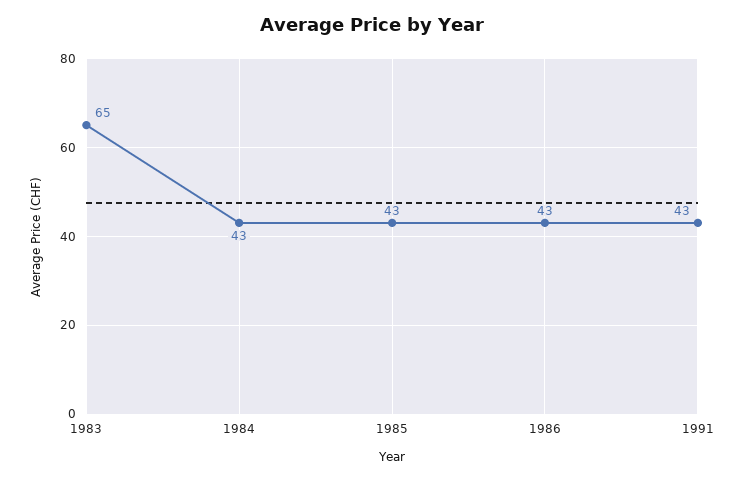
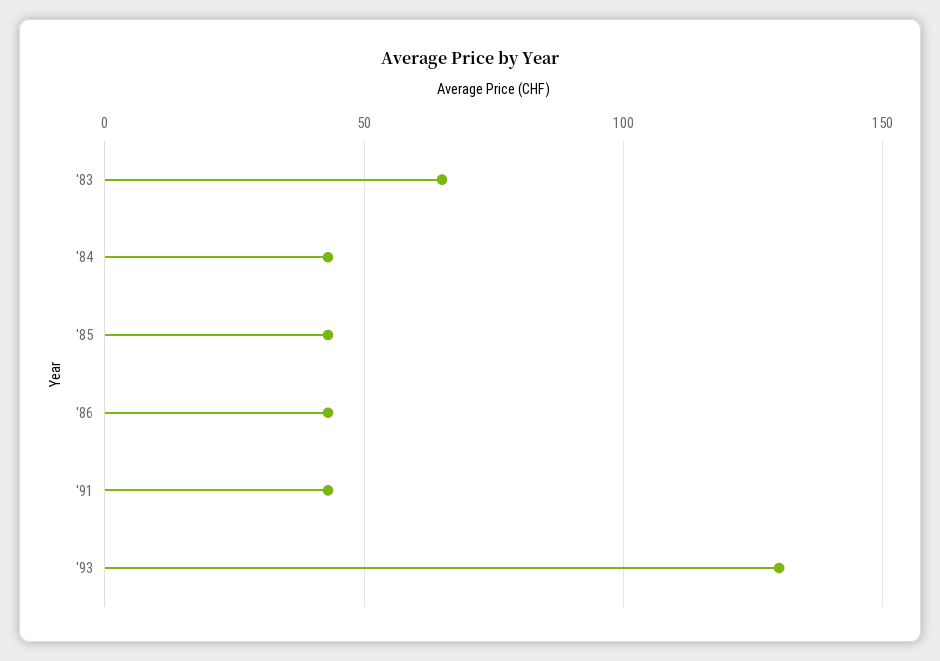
'93: none -> 130

